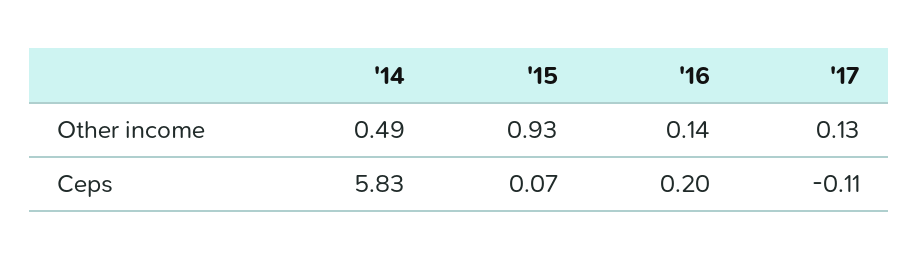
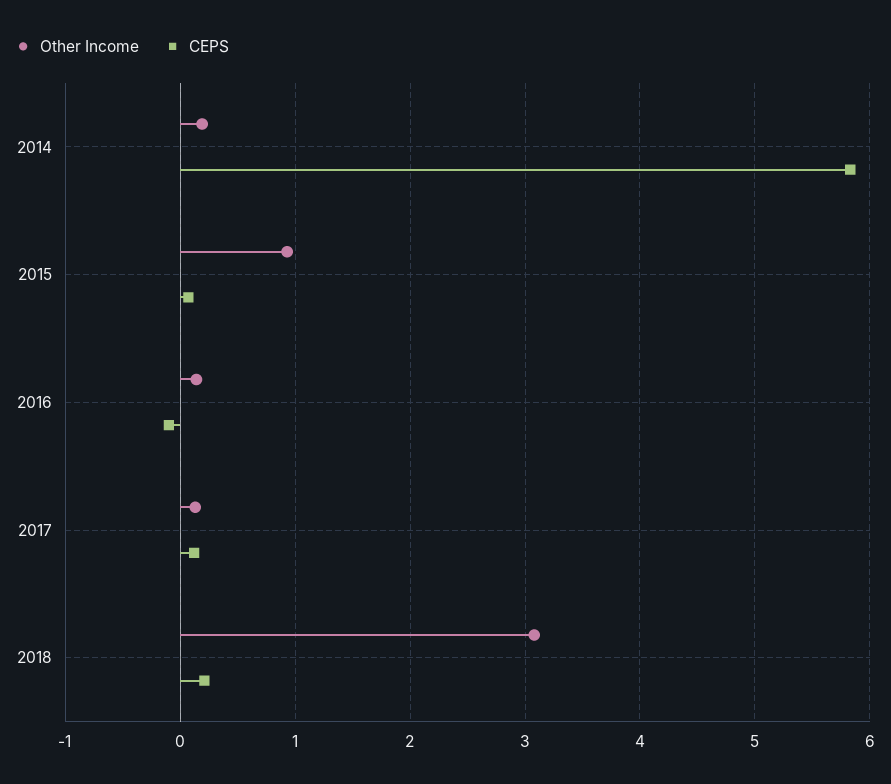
Other income, '14: 0.49 -> 0.2
Ceps, '16: 0.2 -> -0.1
Ceps, '17: -0.11 -> 0.1
Other income, 2018: none -> 3.1
Ceps, 2018: none -> 0.2

